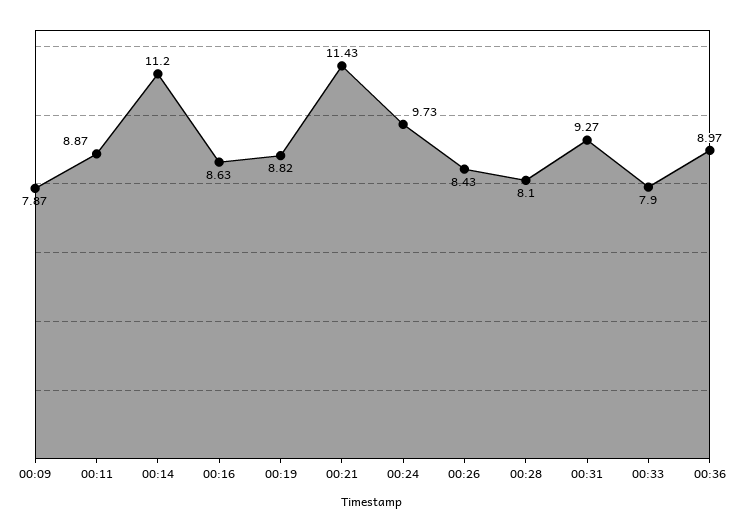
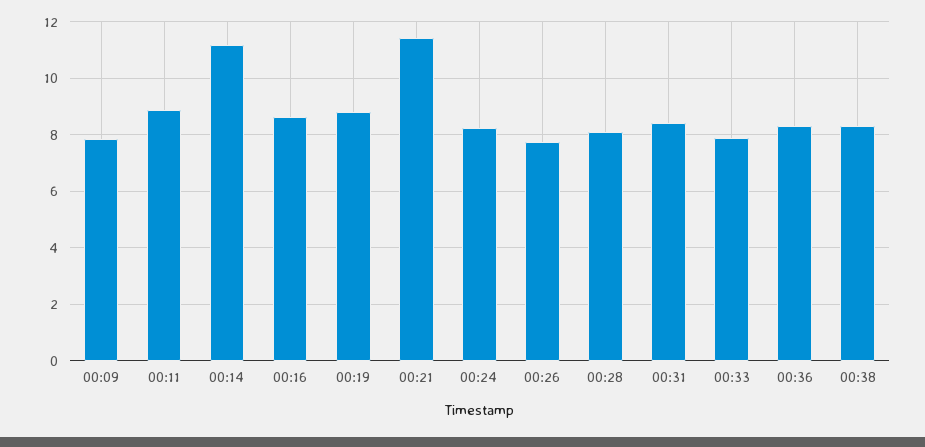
00:24: 9.73 -> 8.25
00:26: 8.43 -> 7.75
00:31: 9.27 -> 8.5
00:36: 8.97 -> 8.25
00:38: none -> 8.25

